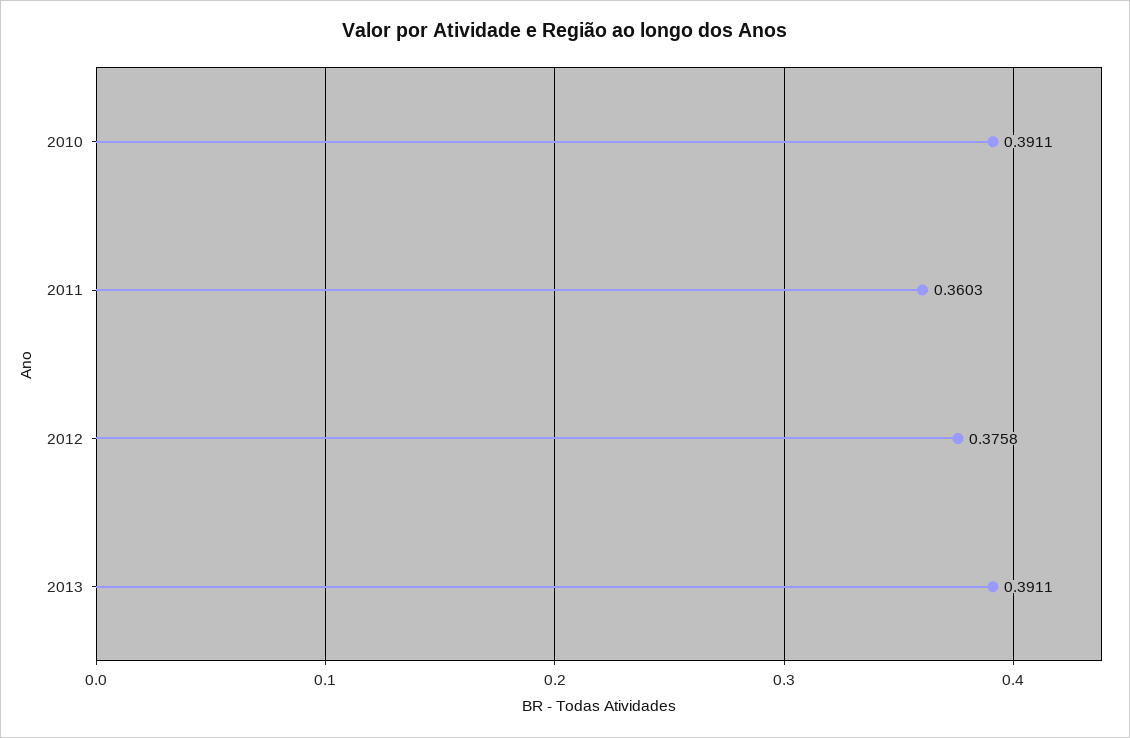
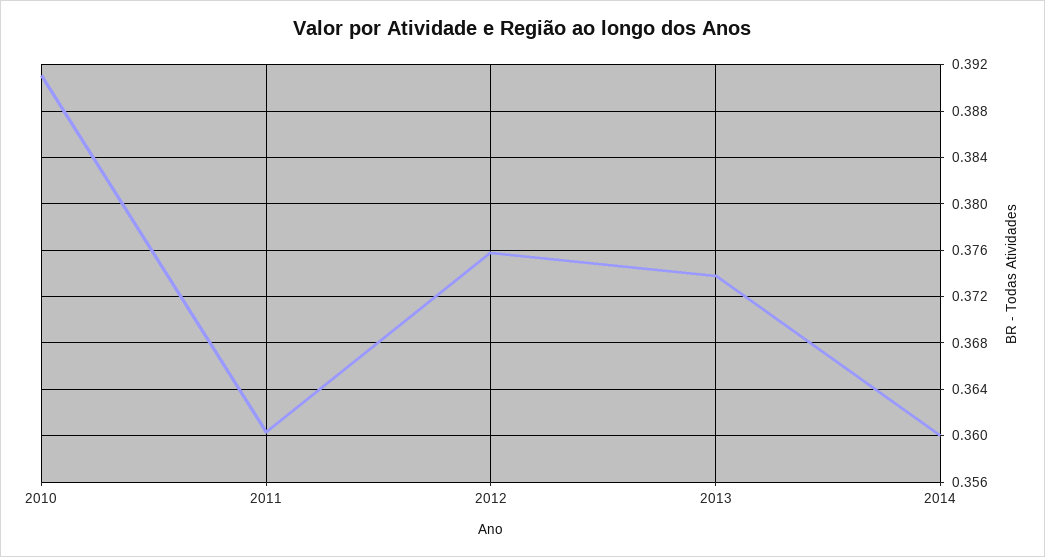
2013: 0.3911 -> 0.374
2014: none -> 0.36

